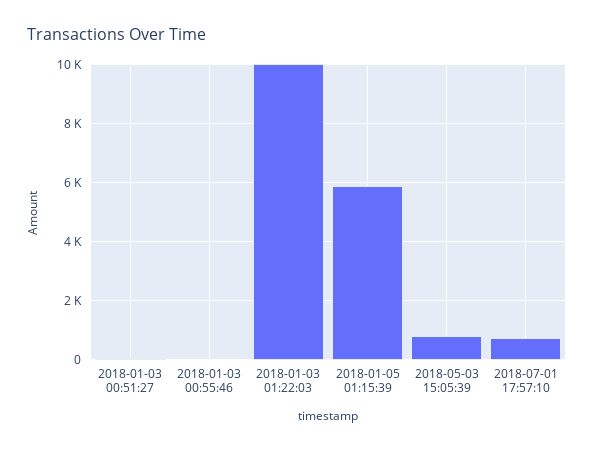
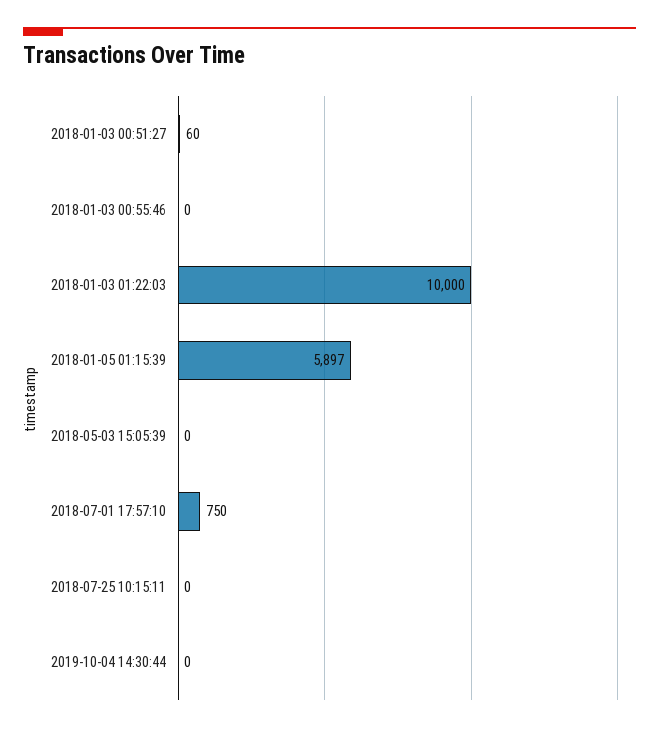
2018-05-03 15:05:39: 750 -> 0
2018-07-25 10:15:11: none -> 0
2019-10-04 14:30:44: none -> 0

